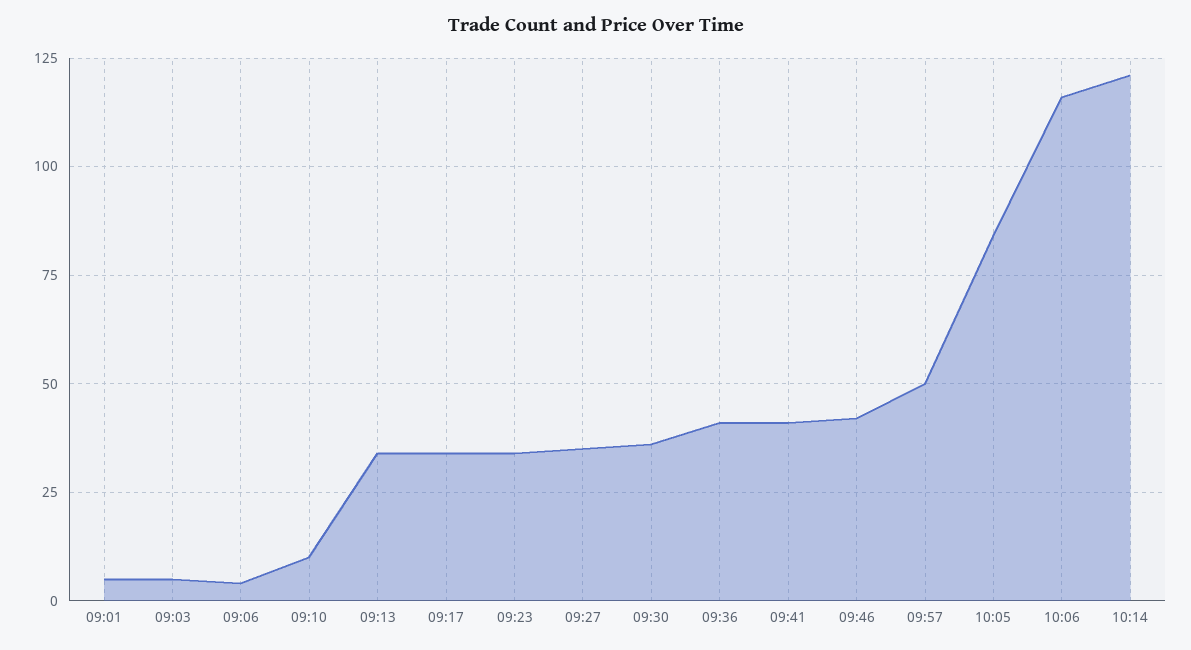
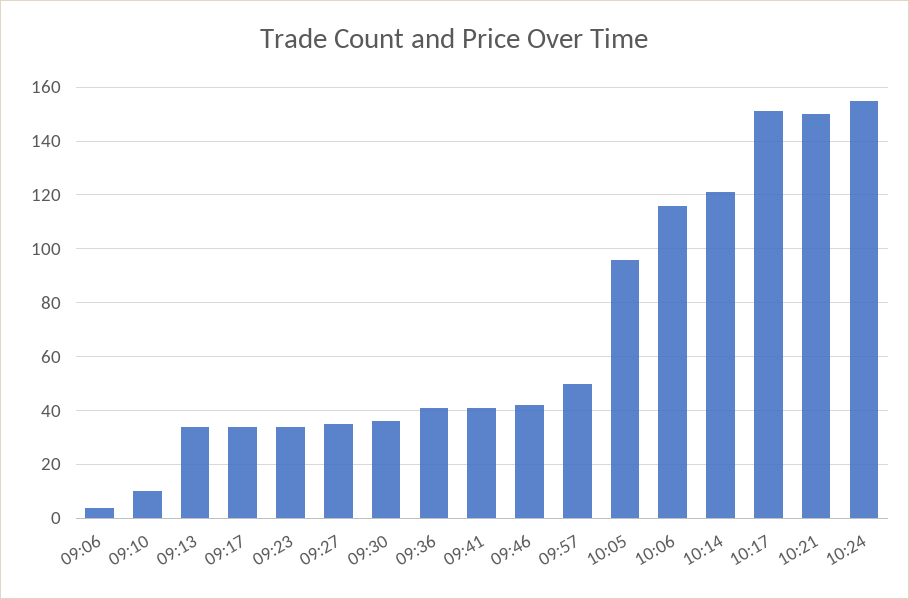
09:01: 5 -> none
09:03: 5 -> none
10:05: 85 -> 95
10:17: none -> 150
10:21: none -> 150
10:24: none -> 155

